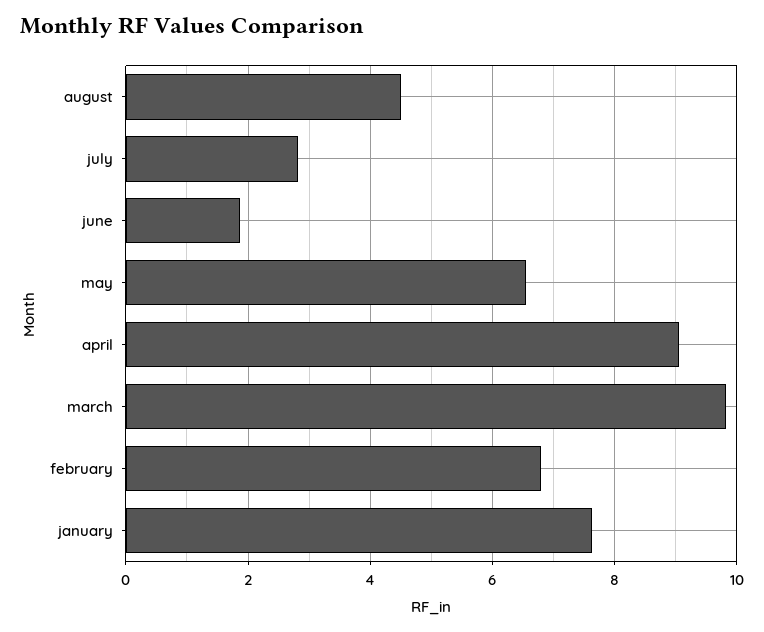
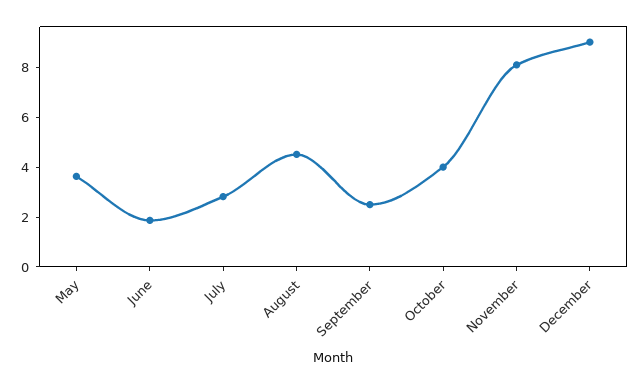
may: 6.6 -> 3.5
april: 9 -> none
march: 9.8 -> none
february: 6.8 -> none
january: 7.6 -> none
September: none -> 2.5
October: none -> 4
November: none -> 8
December: none -> 9

